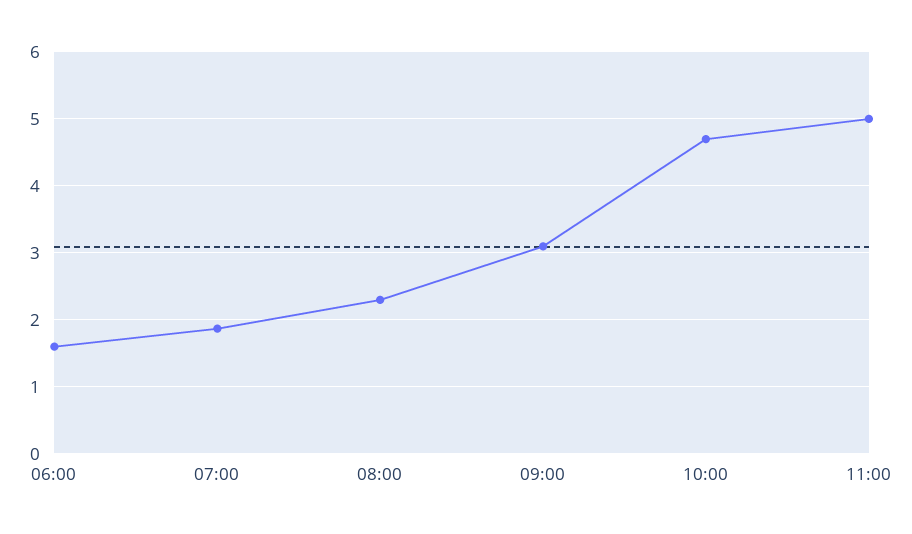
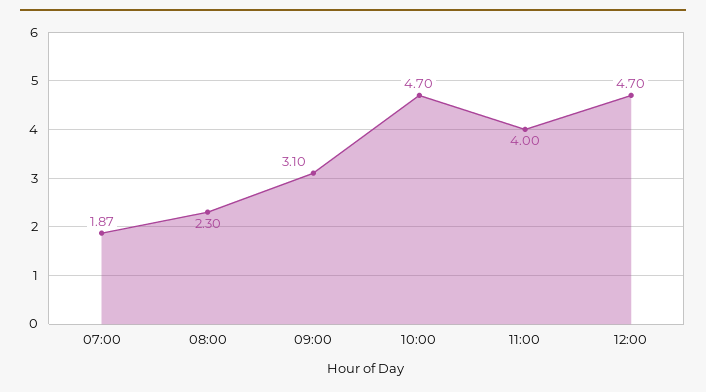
06:00: 1.6 -> none
11:00: 5 -> 4
12:00: none -> 4.7

